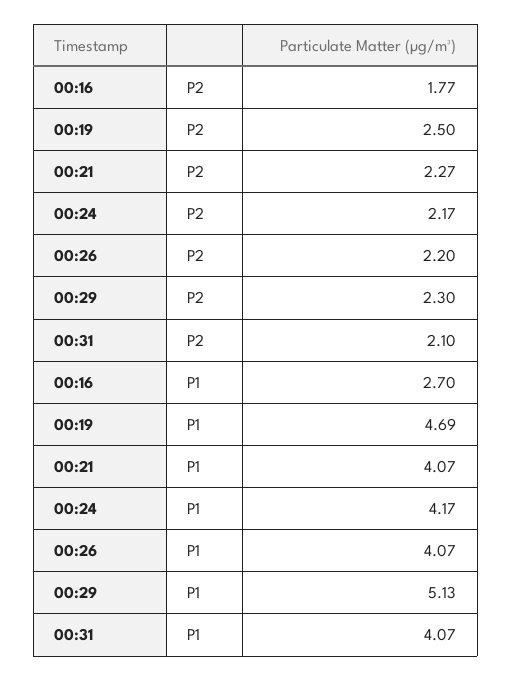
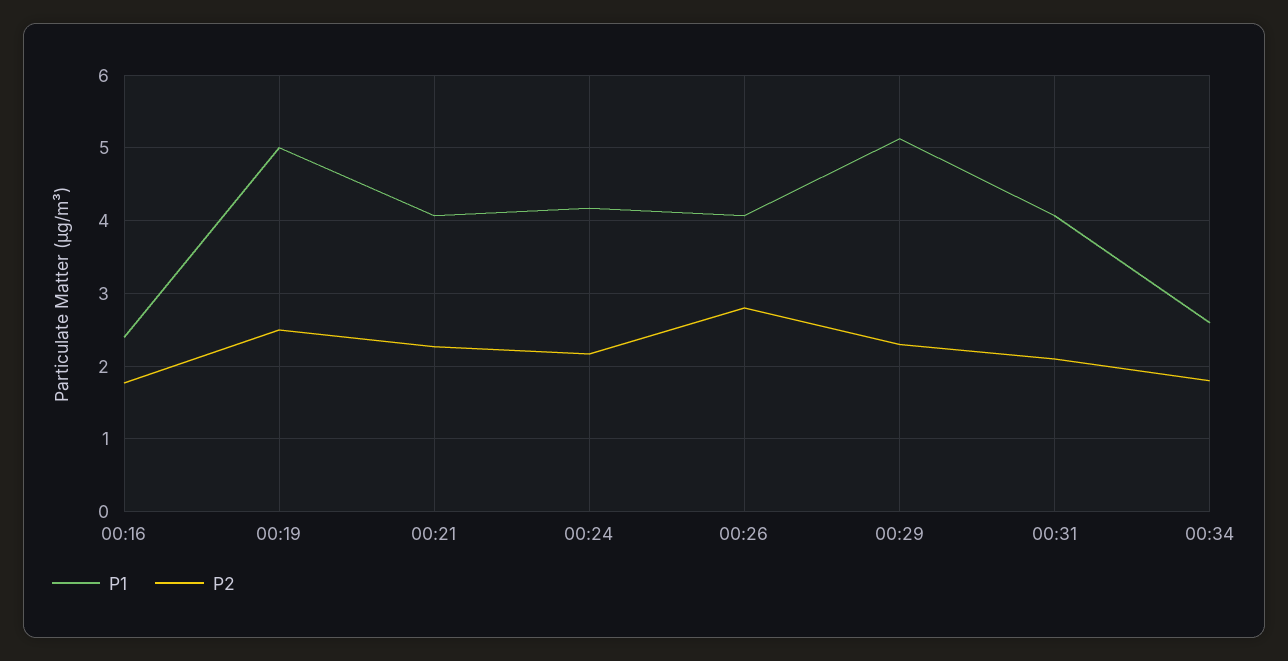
P2, 00:26: 2.2 -> 2.8
P1, 00:16: 2.7 -> 2.4
P1, 00:19: 4.69 -> 5
P1, 00:34: none -> 2.6
P2, 00:34: none -> 1.8

